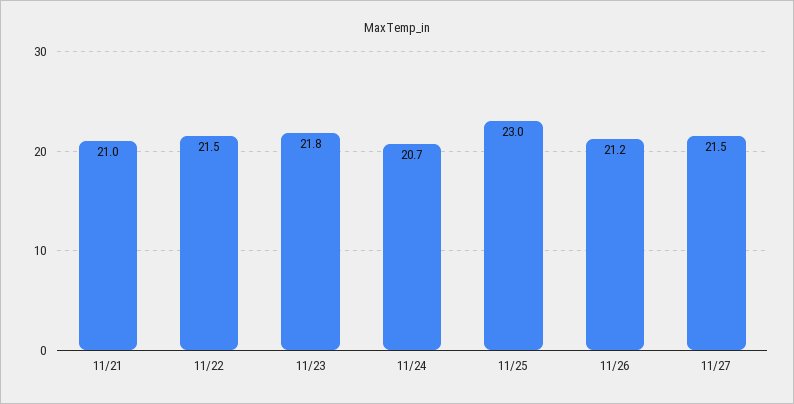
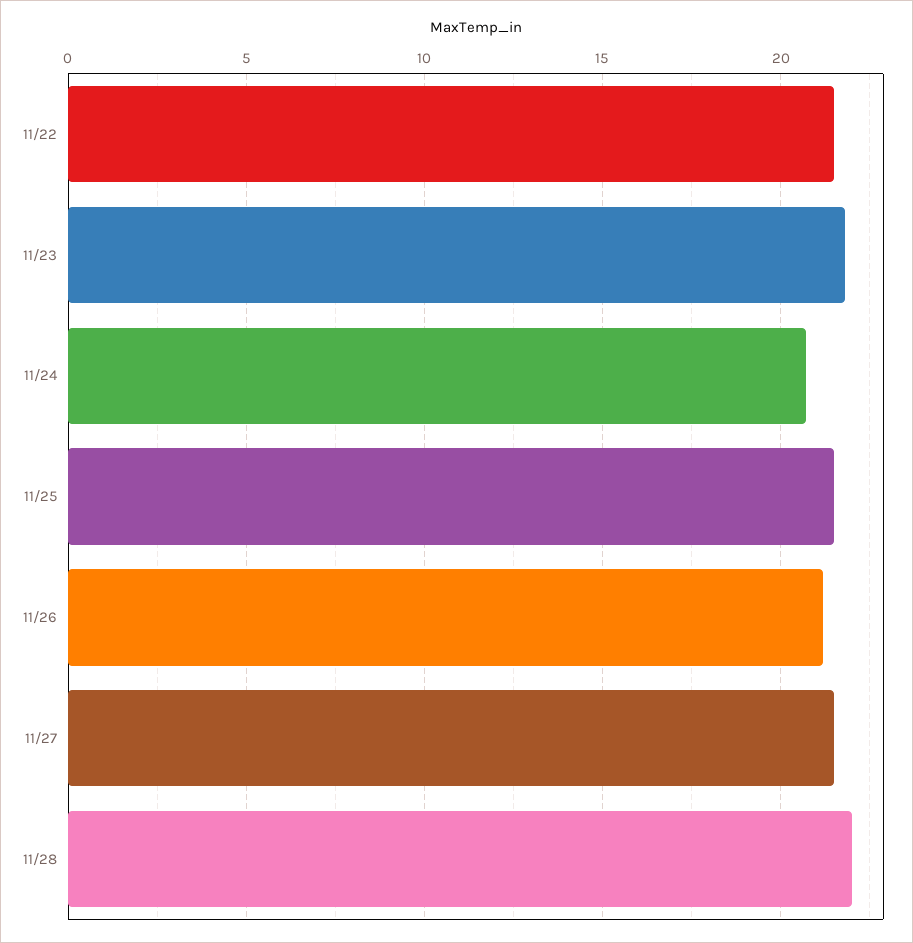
11/21: 21 -> none
11/25: 23 -> 21.5
11/28: none -> 22

